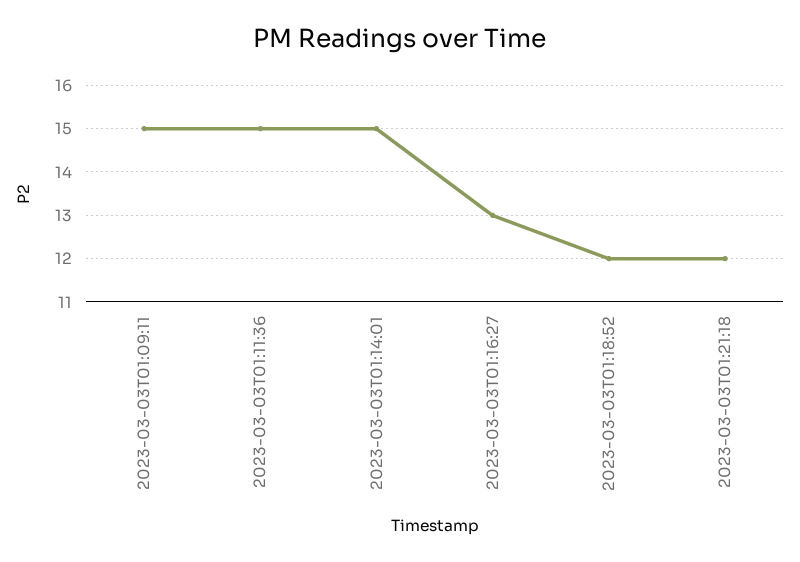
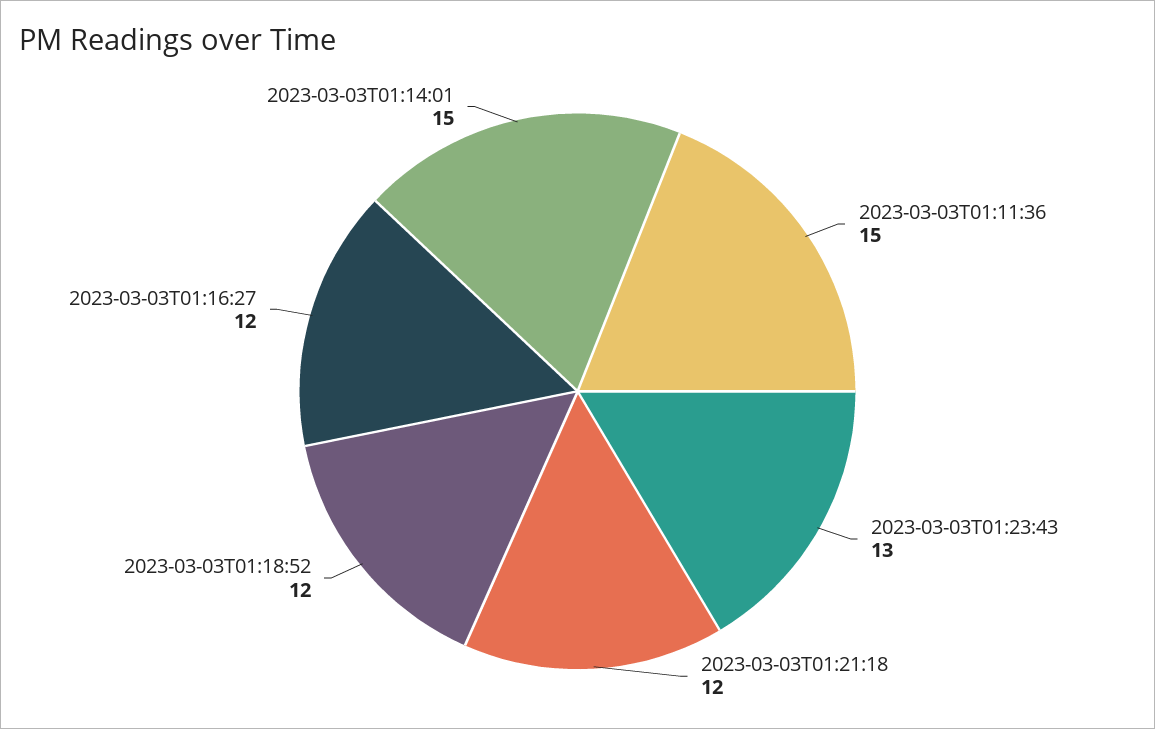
2023-03-03T01:09:11: 15 -> none
2023-03-03T01:16:27: 13 -> 12
2023-03-03T01:23:43: none -> 13

